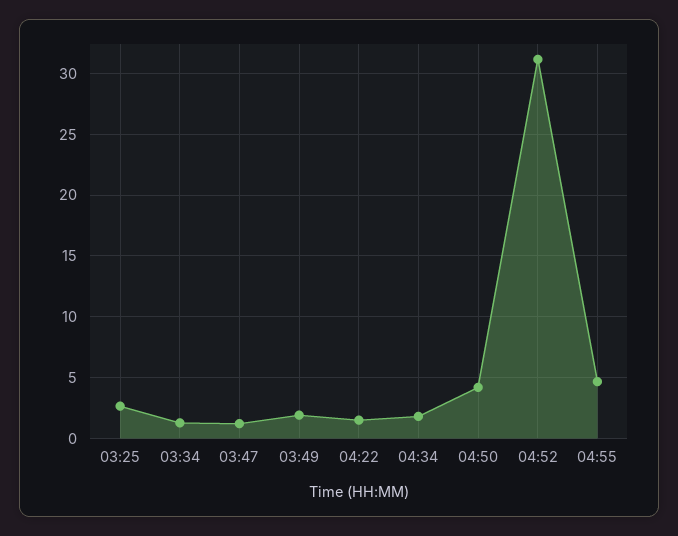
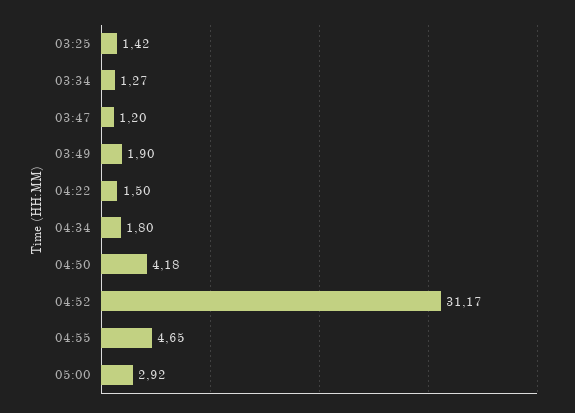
03:25: 2.5 -> 1.42
05:00: none -> 2.92

